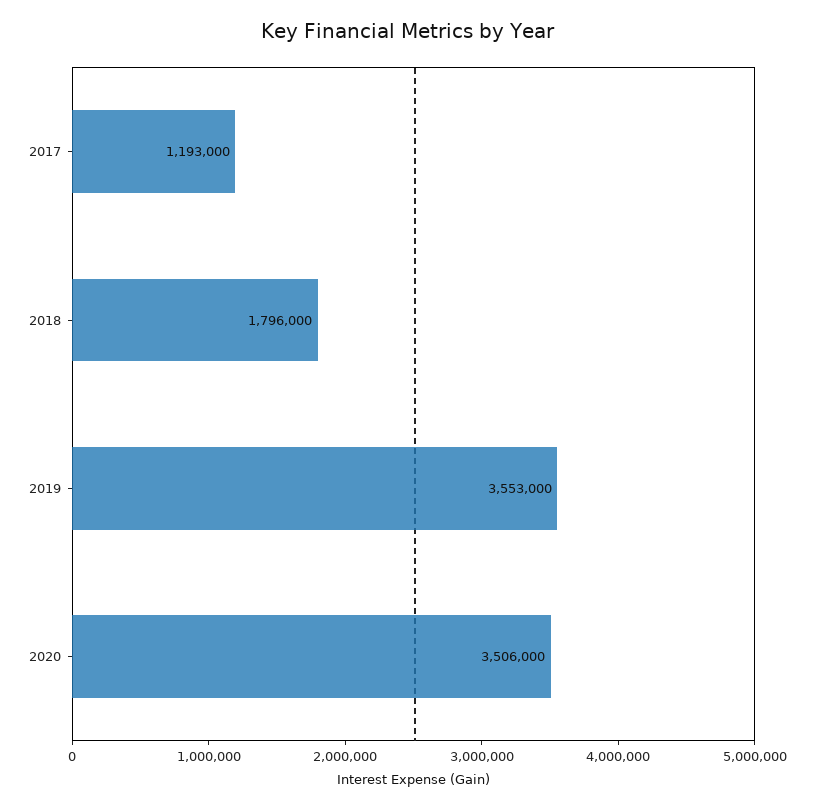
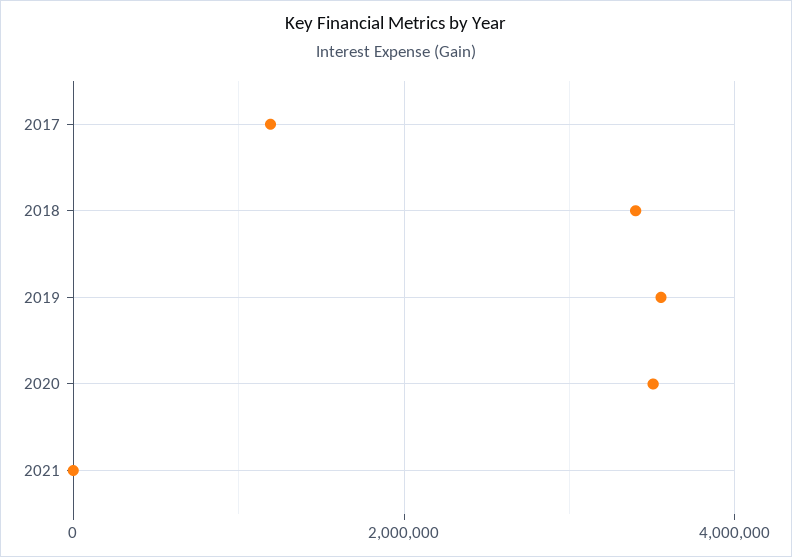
2018: 1796000 -> 3400000
2021: none -> 0

